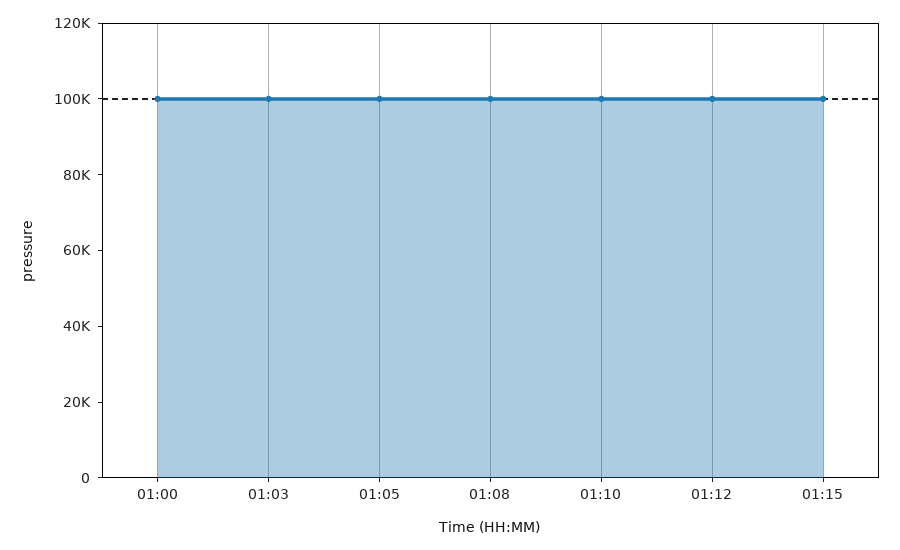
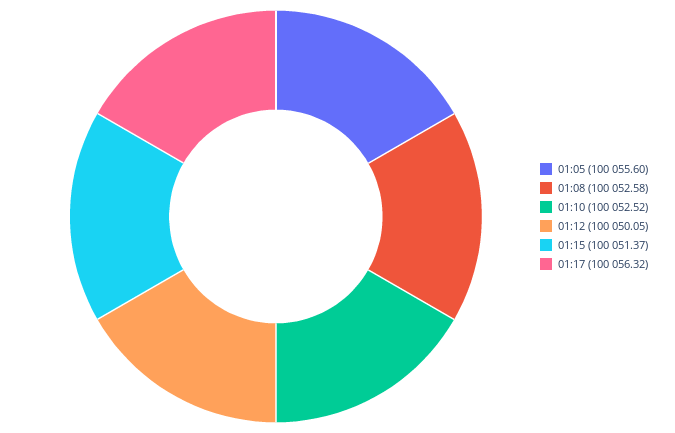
01:00: 100000 -> none
01:03: 100000 -> none
01:17: none -> 100056.32

